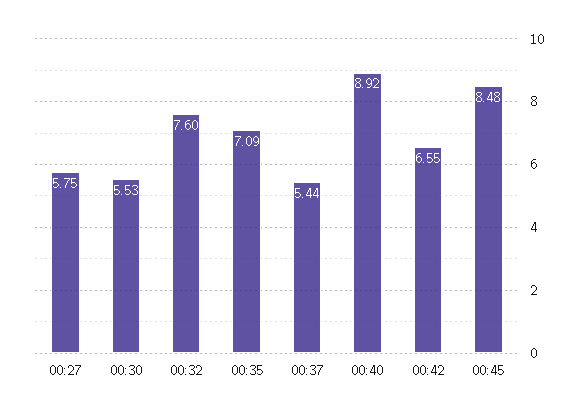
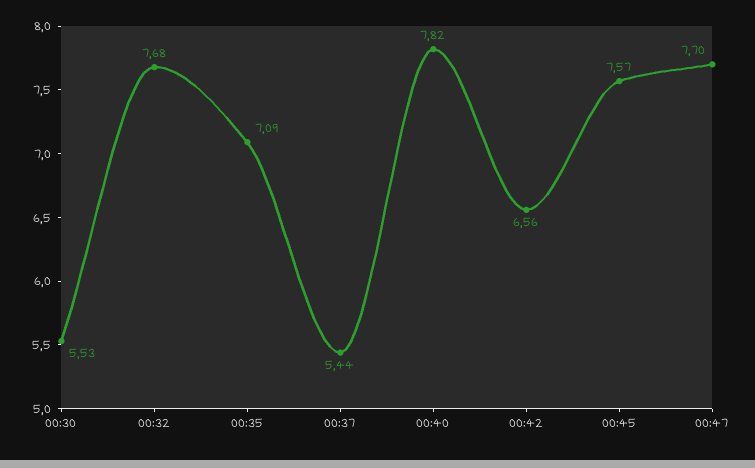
00:27: 5.75 -> none
00:32: 7.6 -> 7.68
00:40: 8.92 -> 7.82
00:42: 6.55 -> 6.56
00:45: 8.48 -> 7.57
00:47: none -> 7.7

